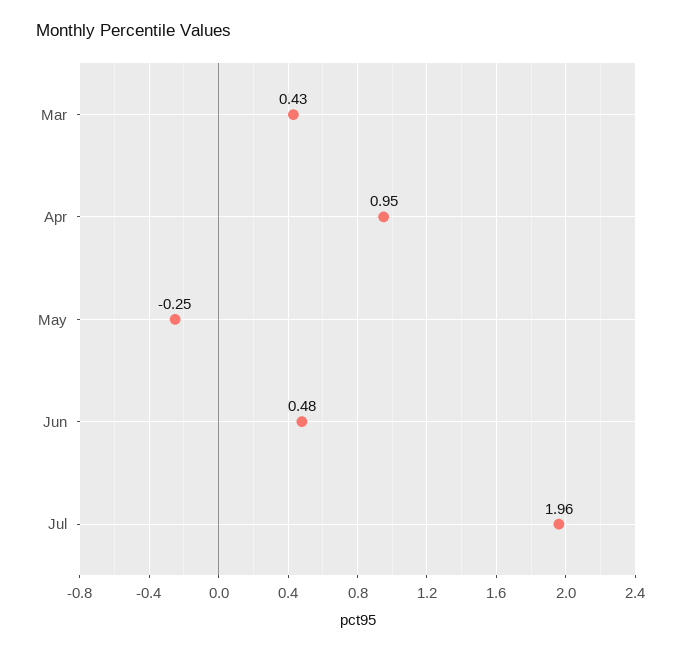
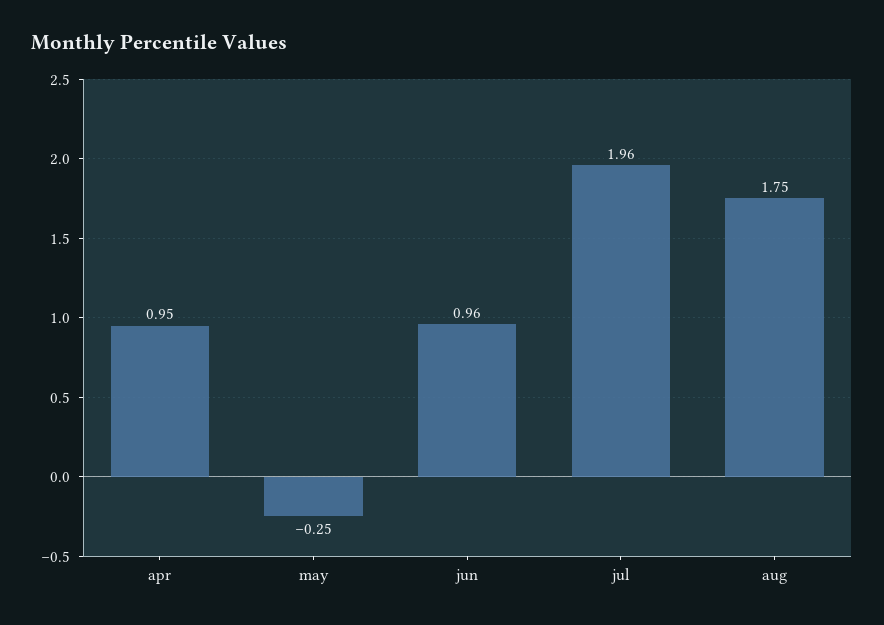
Mar: 0.43 -> none
Jun: 0.48 -> 0.96
aug: none -> 1.75

